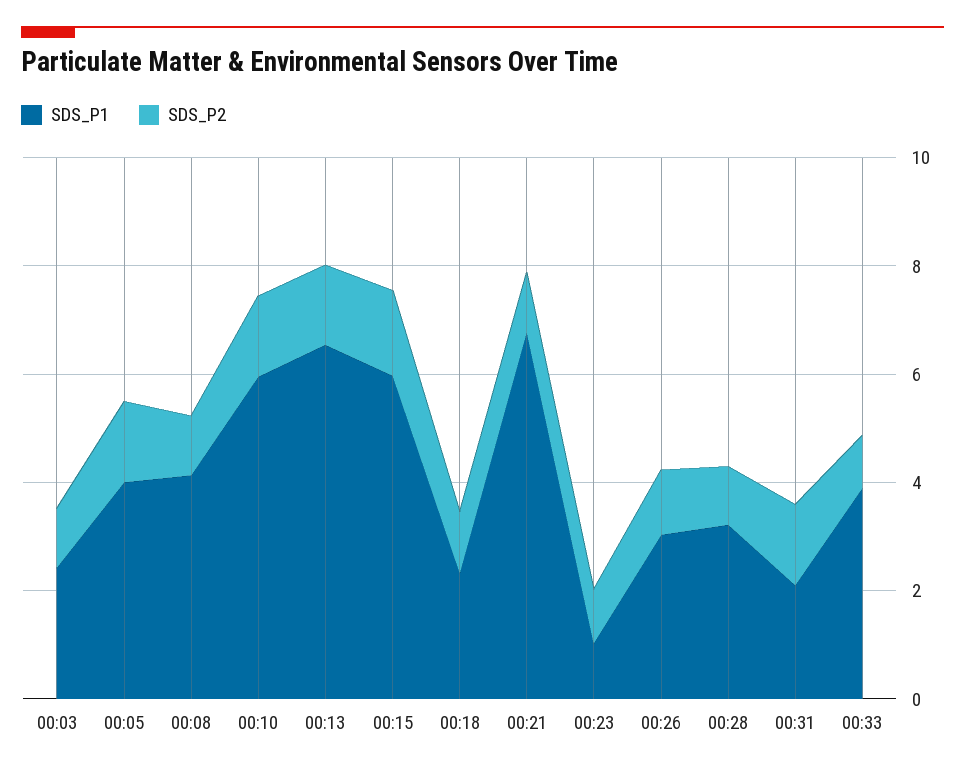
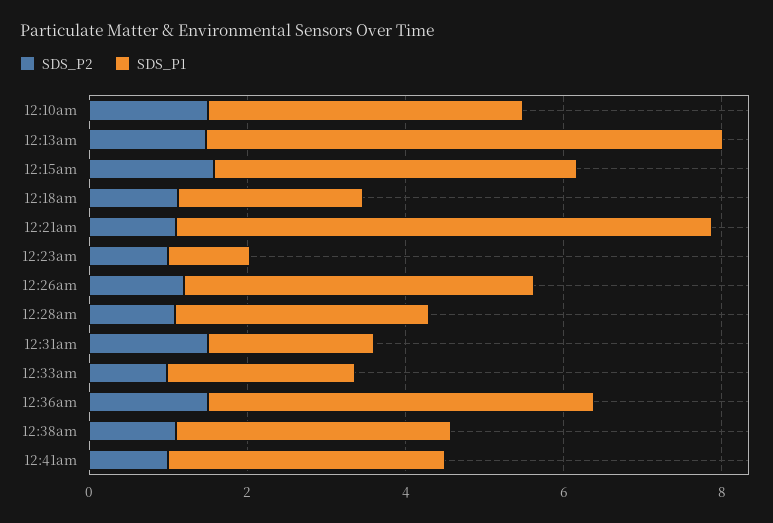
SDS_P1, 00:03: 2.5 -> none
SDS_P2, 00:03: 1 -> none
SDS_P1, 00:05: 4 -> none
SDS_P2, 00:05: 1.5 -> none
SDS_P1, 00:08: 4 -> none
SDS_P2, 00:08: 1 -> none
SDS_P1, 00:10: 6 -> 4
SDS_P1, 00:15: 6 -> 4.5
SDS_P1, 00:26: 3 -> 4.5
SDS_P1, 00:33: 4 -> 2.5
SDS_P2, 12:36am: none -> 1.5
SDS_P1, 12:36am: none -> 5
SDS_P2, 12:38am: none -> 1
SDS_P1, 12:38am: none -> 3.5
SDS_P2, 12:41am: none -> 1
SDS_P1, 12:41am: none -> 3.5

